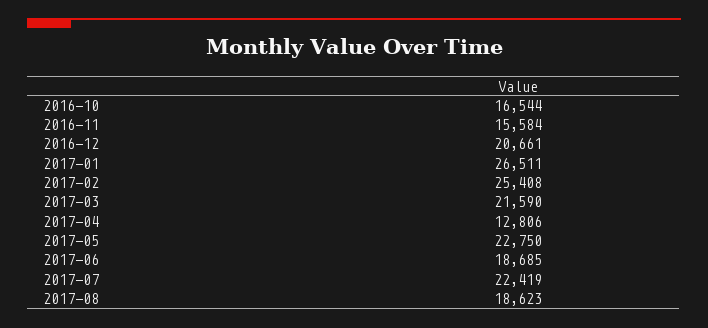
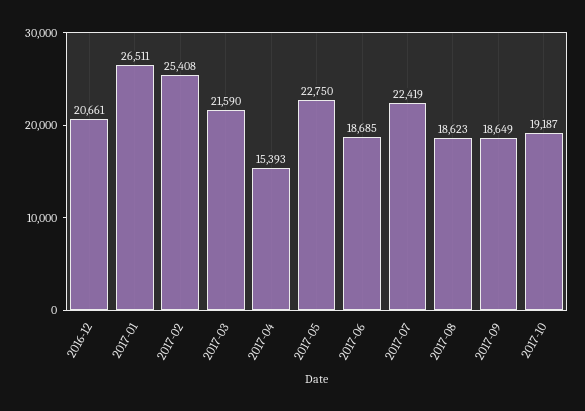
2016-10: 16544 -> none
2016-11: 15584 -> none
2017-04: 12806 -> 15393
2017-09: none -> 18649
2017-10: none -> 19187

